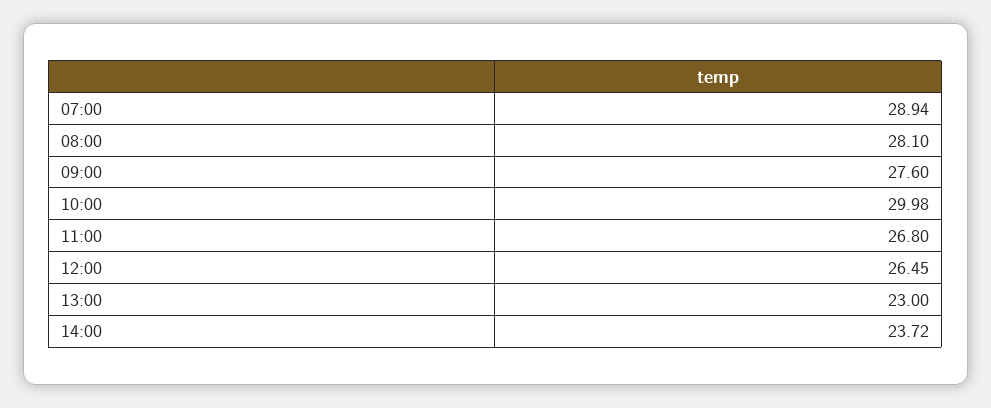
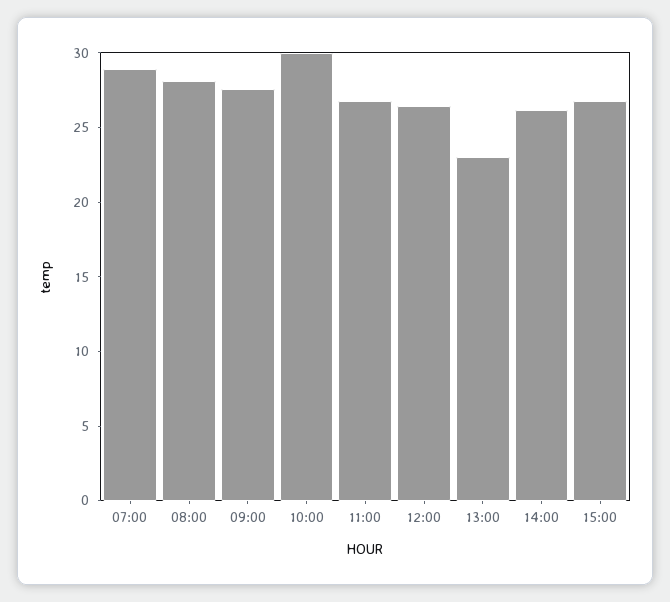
14:00: 23.72 -> 26
15:00: none -> 27

